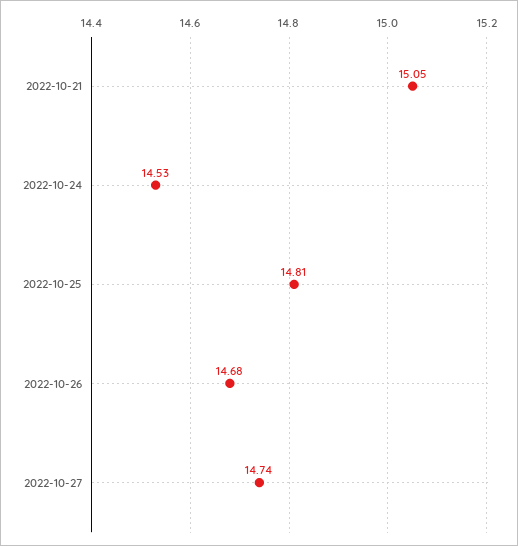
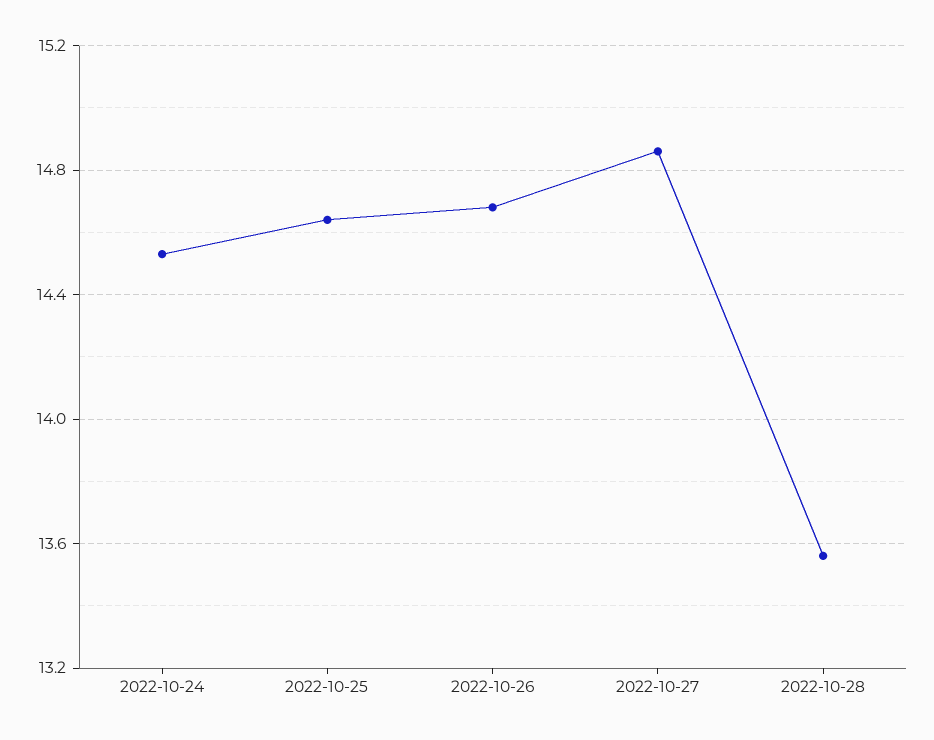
2022-10-21: 15.05 -> none
2022-10-25: 14.81 -> 14.65
2022-10-27: 14.74 -> 14.85
2022-10-28: none -> 13.55

